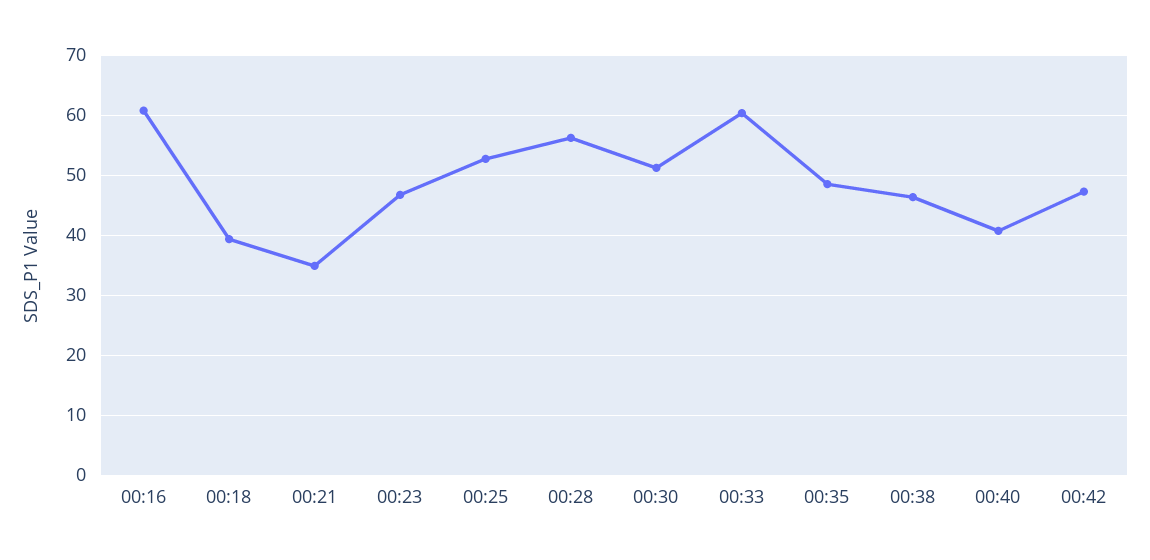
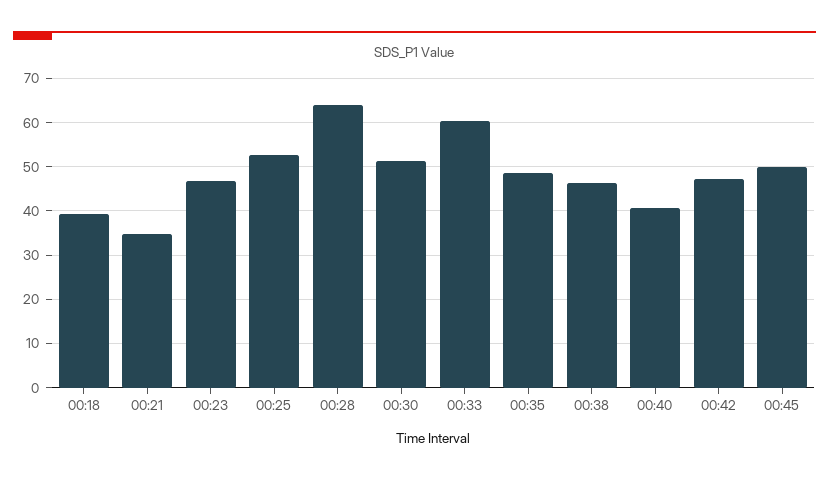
00:16: 61 -> none
00:28: 56 -> 64
00:45: none -> 50

